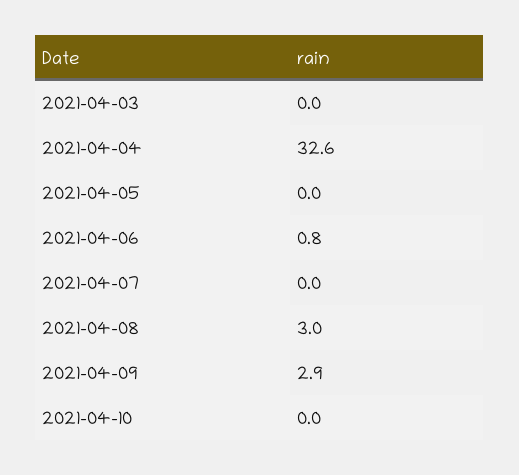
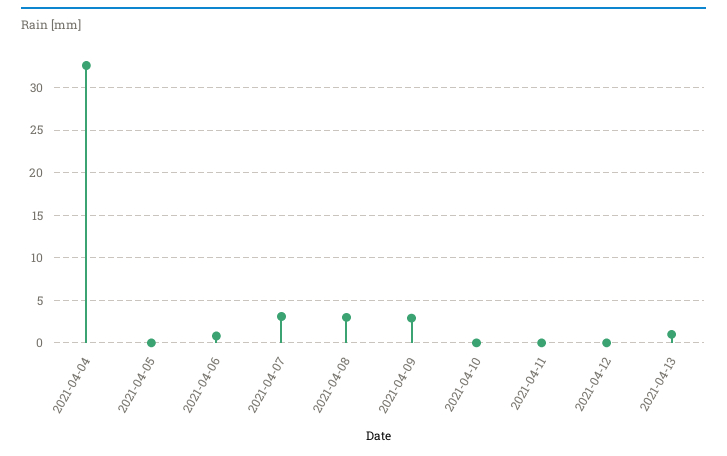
2021-04-03: 0 -> none
2021-04-07: 0 -> 3
2021-04-11: none -> 0
2021-04-12: none -> 0
2021-04-13: none -> 1

